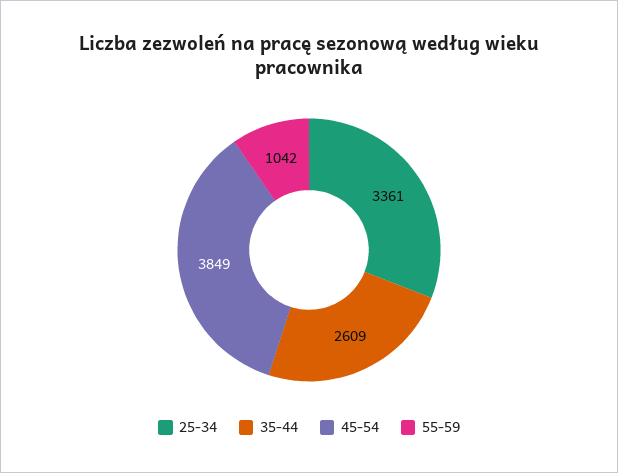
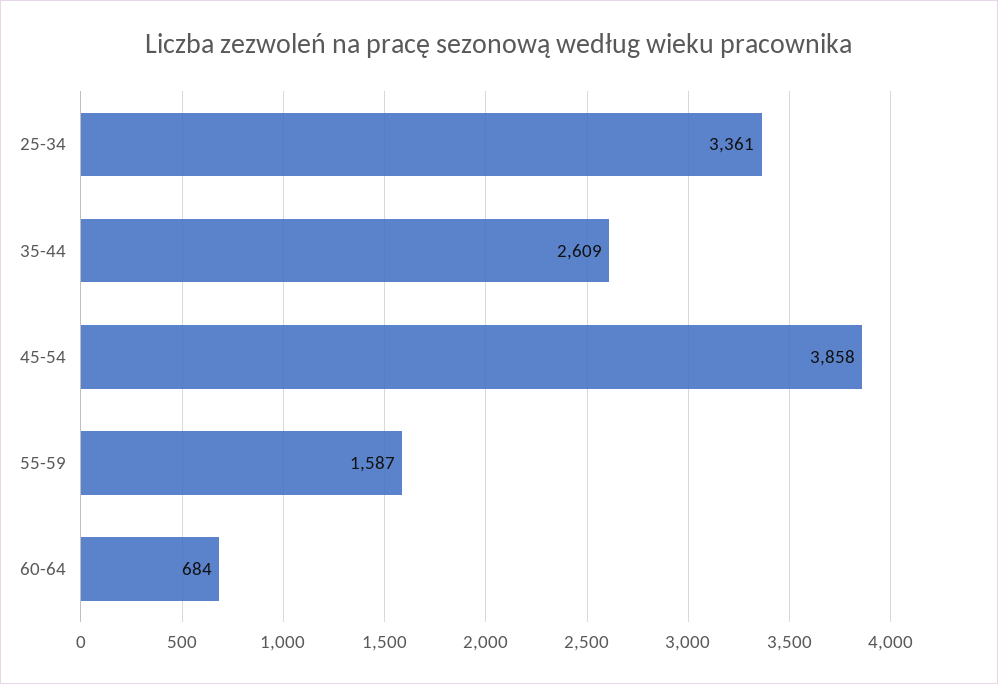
45-54: 3849 -> 3858
55-59: 1042 -> 1587
60-64: none -> 684

